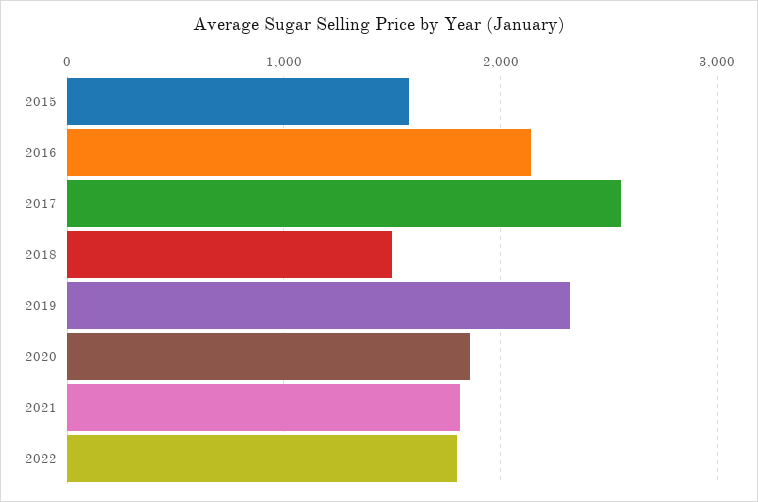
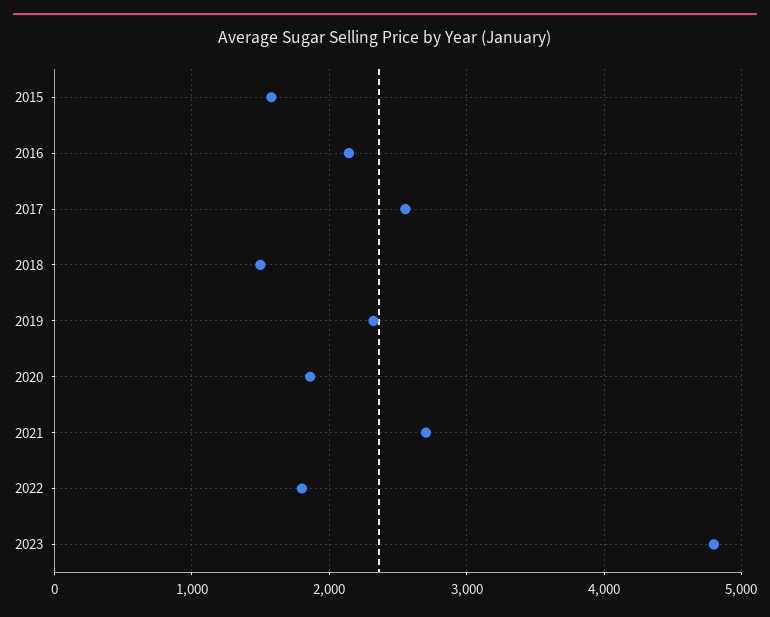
2021: 1800 -> 2700
2023: none -> 4800

